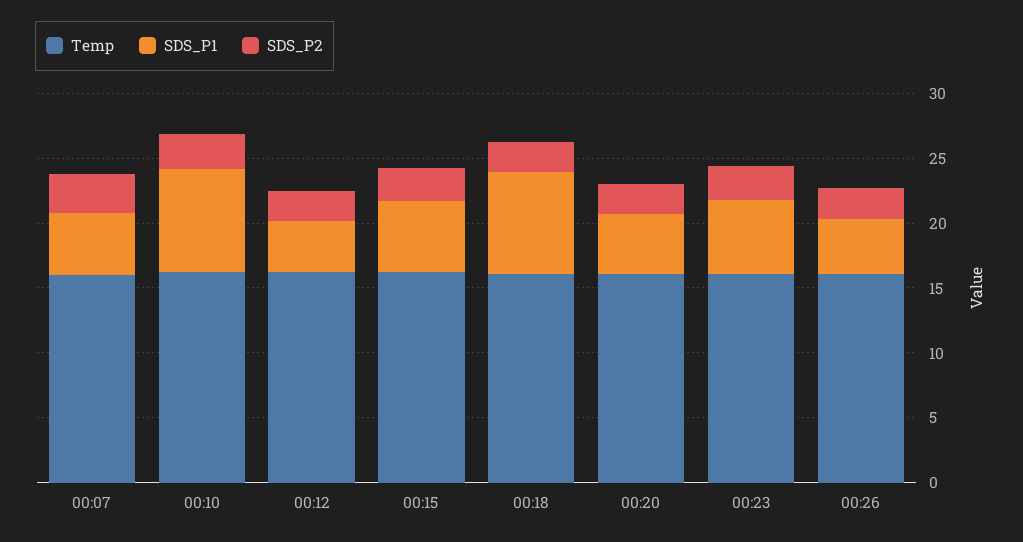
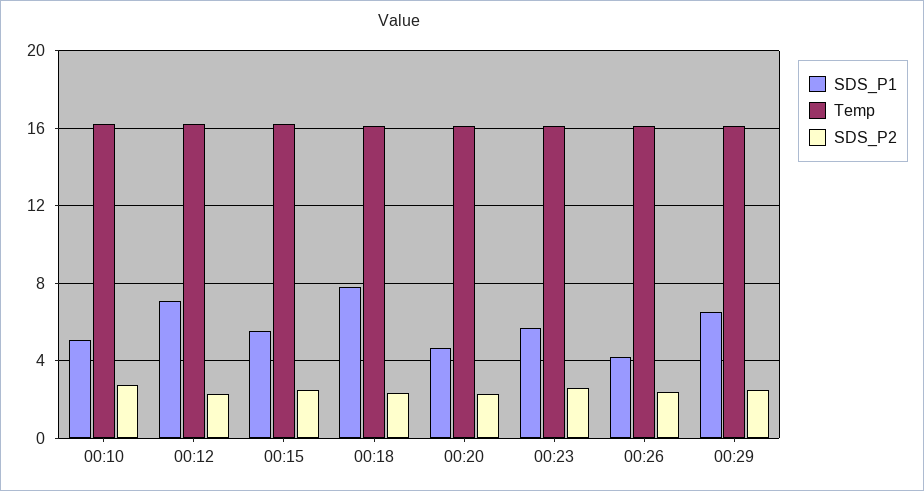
Temp, 00:07: 16 -> none
SDS_P1, 00:07: 5 -> none
SDS_P2, 00:07: 3 -> none
SDS_P1, 00:10: 8 -> 5
SDS_P1, 00:12: 4 -> 7
SDS_P1, 00:29: none -> 6.5
Temp, 00:29: none -> 16
SDS_P2, 00:29: none -> 2.5

